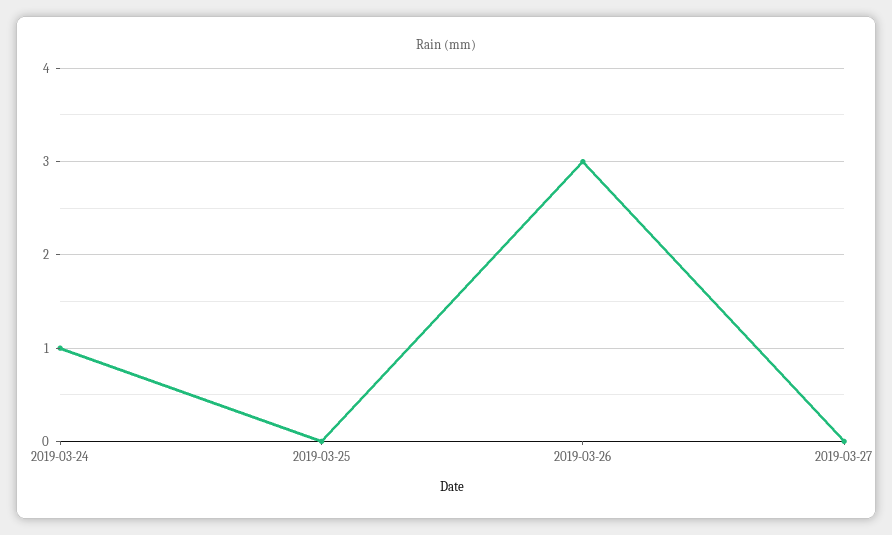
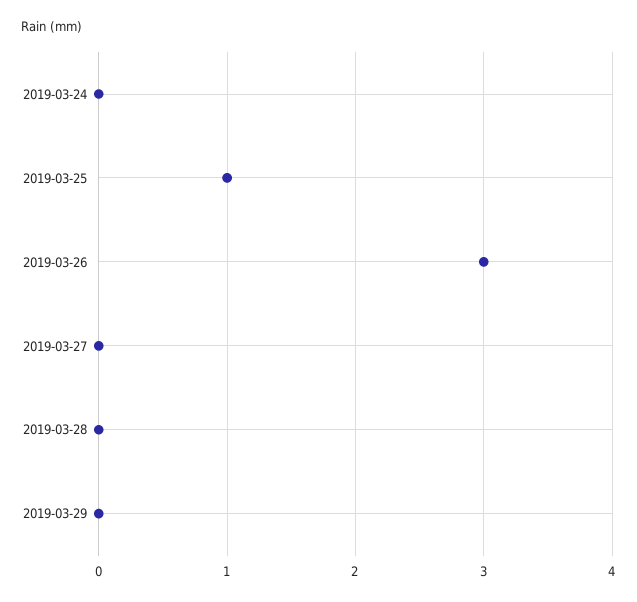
2019-03-24: 1 -> 0
2019-03-25: 0 -> 1
2019-03-28: none -> 0
2019-03-29: none -> 0

